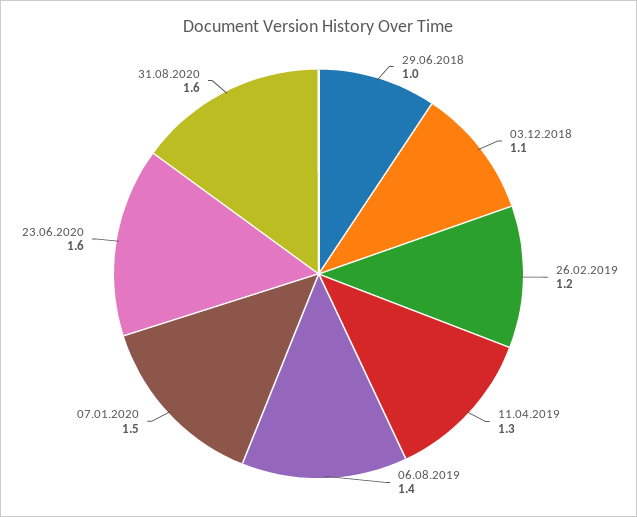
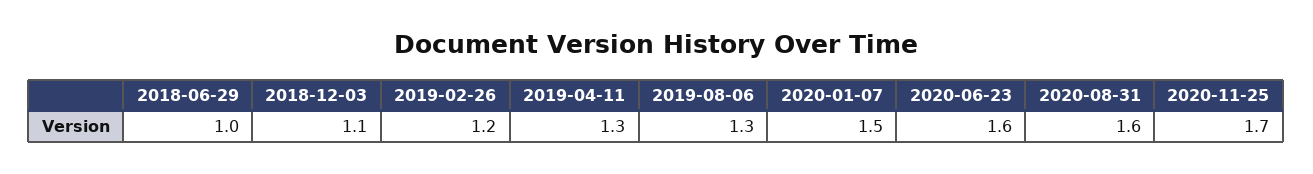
06.08.2019: 1.4 -> 1.3
2020-11-25: none -> 1.7

